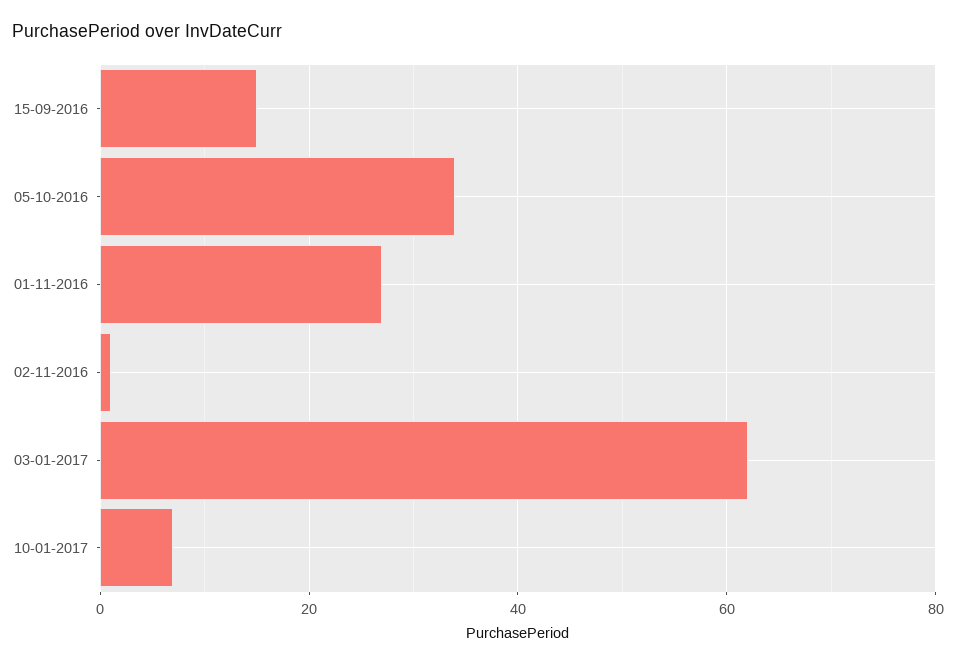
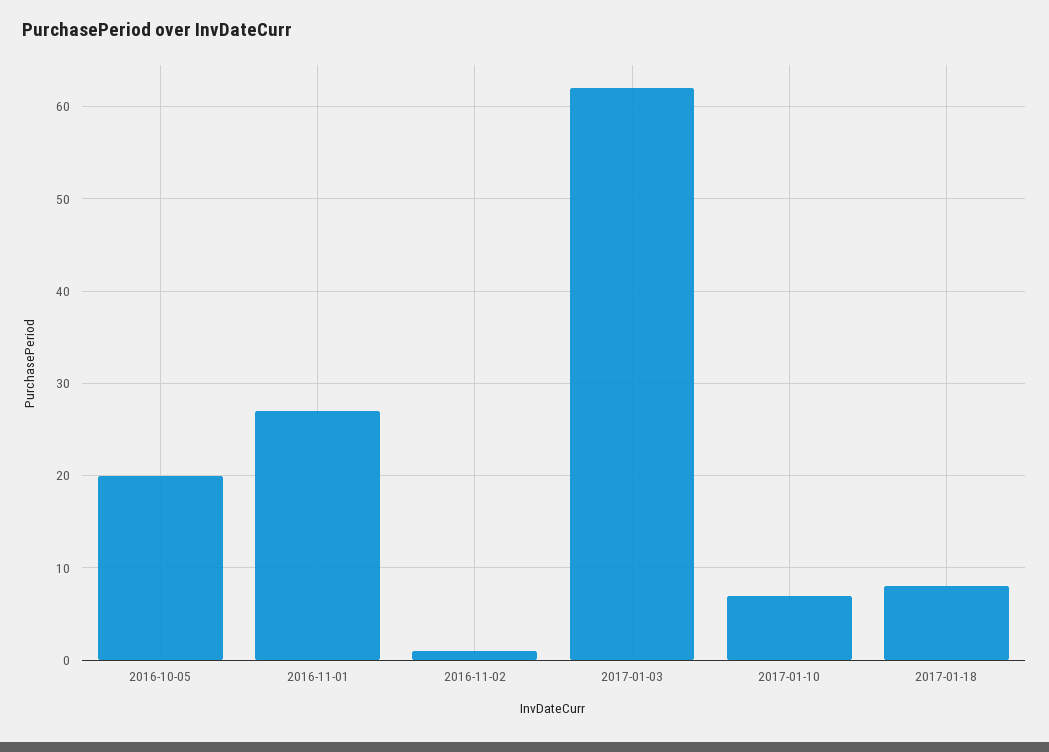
15-09-2016: 15 -> none
05-10-2016: 35 -> 20
2017-01-18: none -> 8

